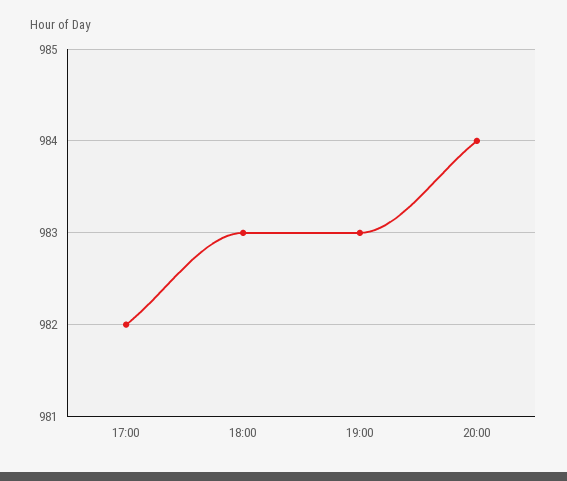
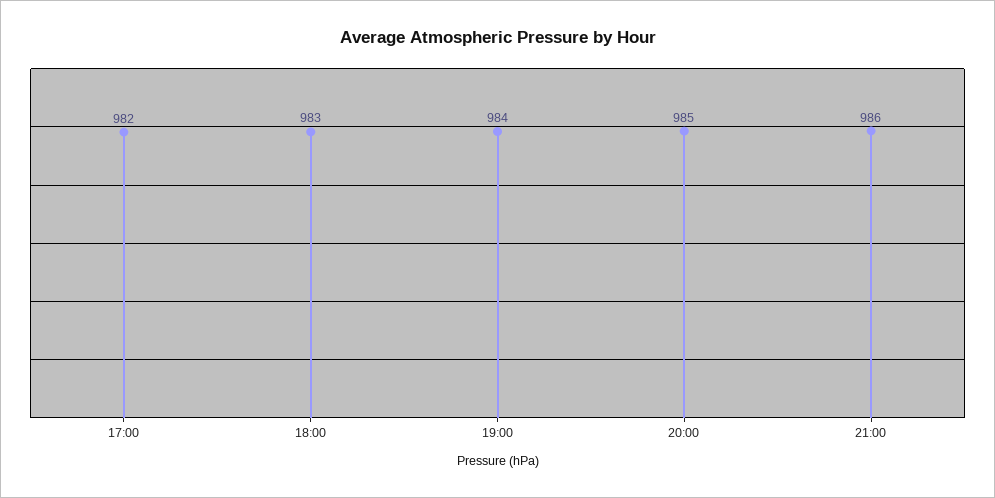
19:00: 983 -> 984
20:00: 984 -> 985
21:00: none -> 986

